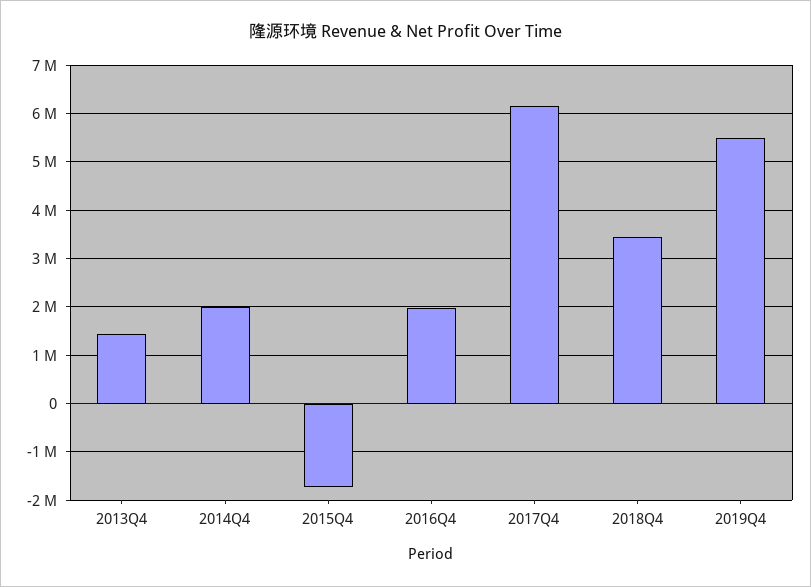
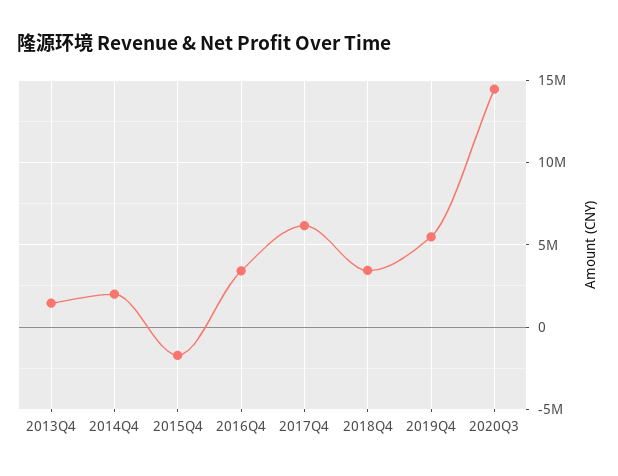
2016Q4: 2000000 -> 3500000
2020Q3: none -> 14500000

